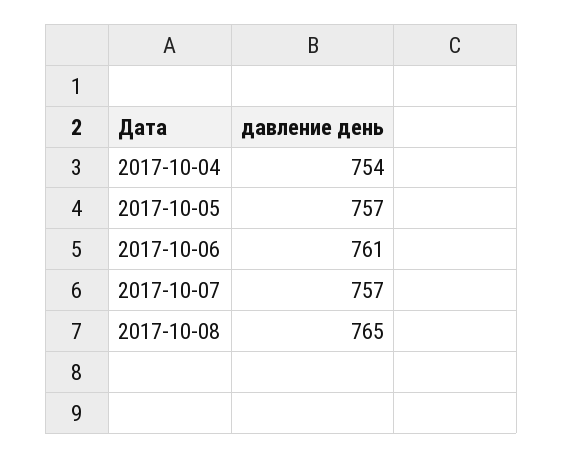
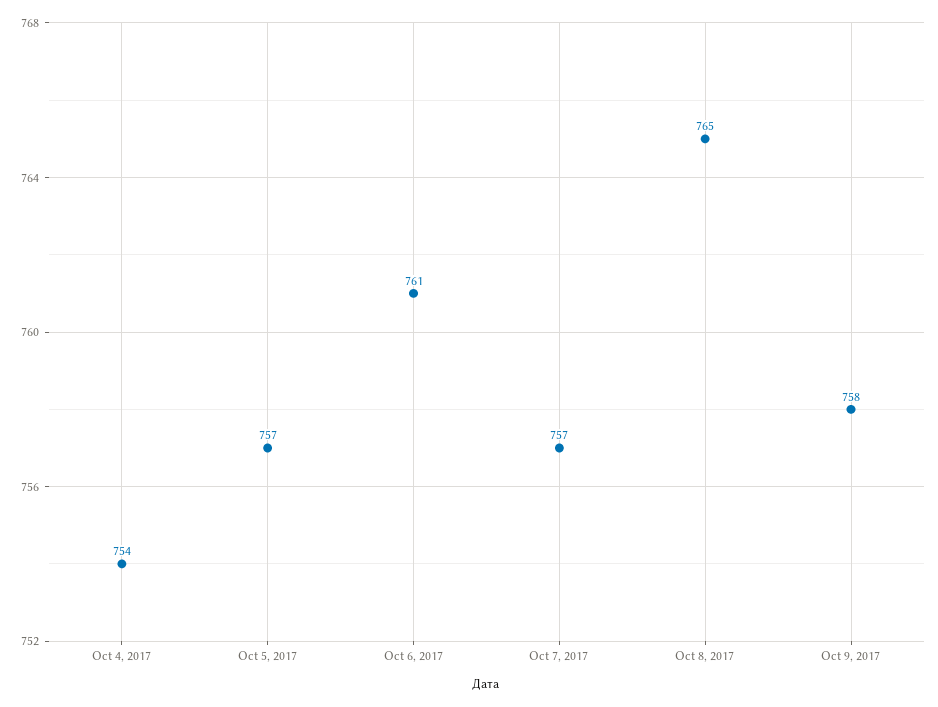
Oct 9, 2017: none -> 758

